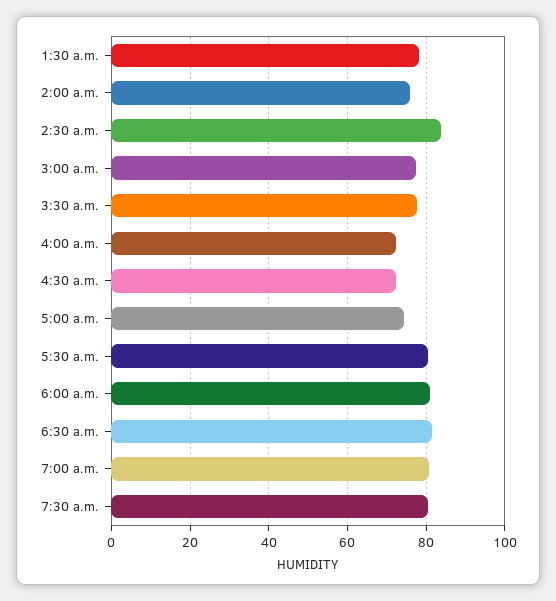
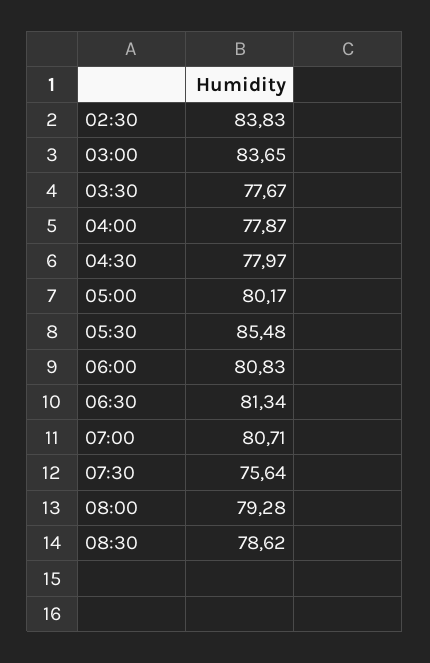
1:30 a.m.: 78 -> none
2:00 a.m.: 76 -> none
3:00 a.m.: 78 -> 83.65
4:00 a.m.: 72 -> 77.87
4:30 a.m.: 72 -> 77.97
5:00 a.m.: 74 -> 80.17
5:30 a.m.: 80 -> 85.48
7:30 a.m.: 80 -> 75.64
08:00: none -> 79.28
08:30: none -> 78.62

